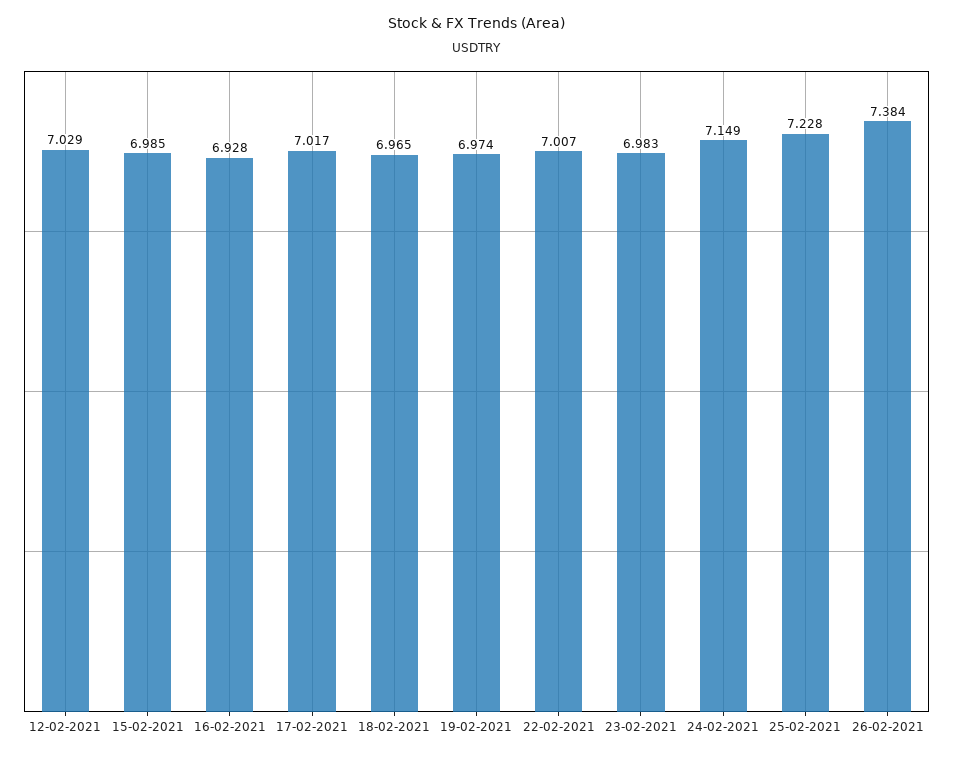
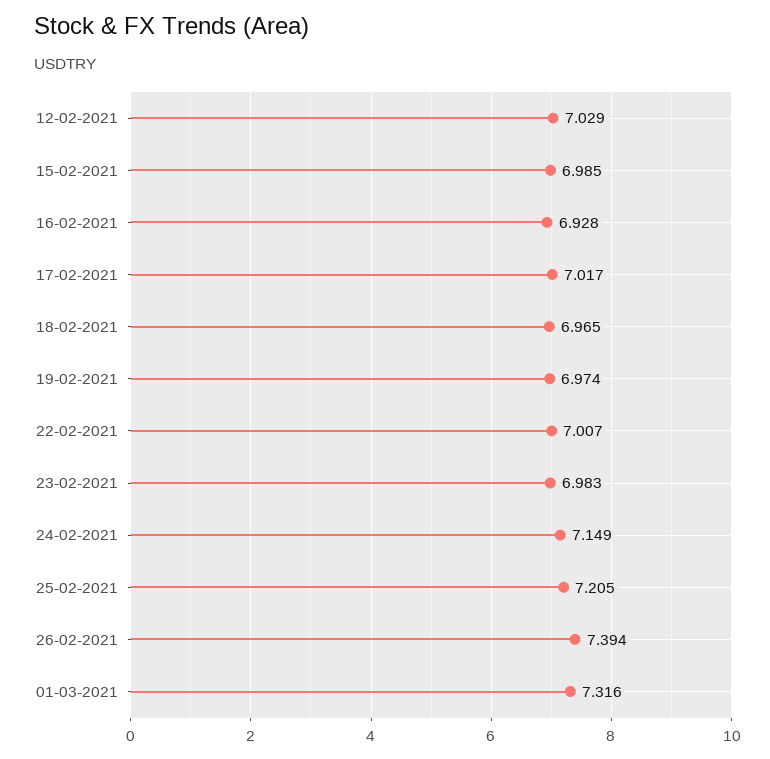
25-02-2021: 7.228 -> 7.205
26-02-2021: 7.384 -> 7.394
01-03-2021: none -> 7.316

